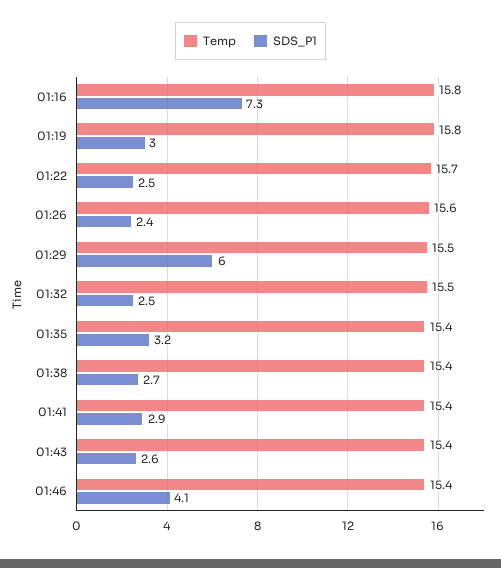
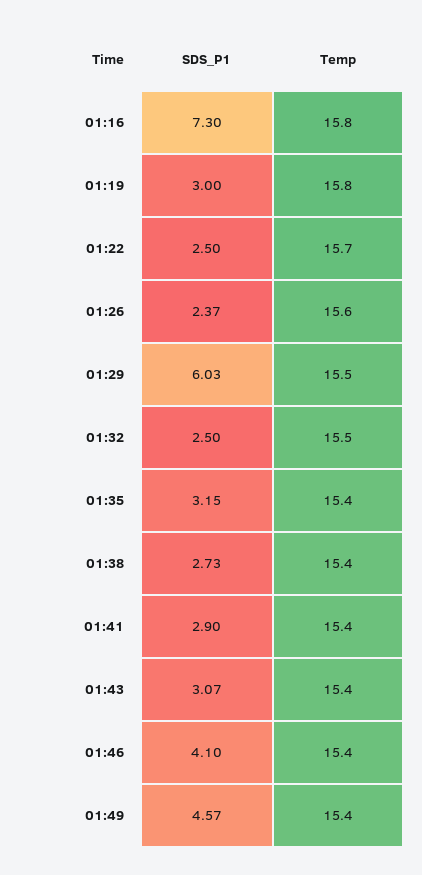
SDS_P1, 01:43: 2.6 -> 3.07
SDS_P1, 01:49: none -> 4.57
Temp, 01:49: none -> 15.4

